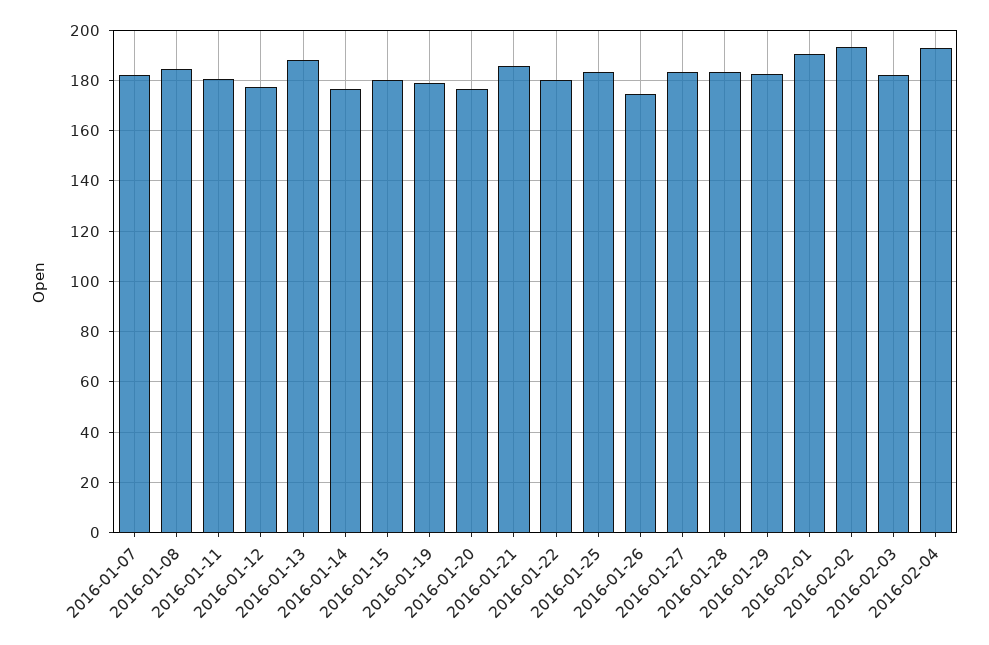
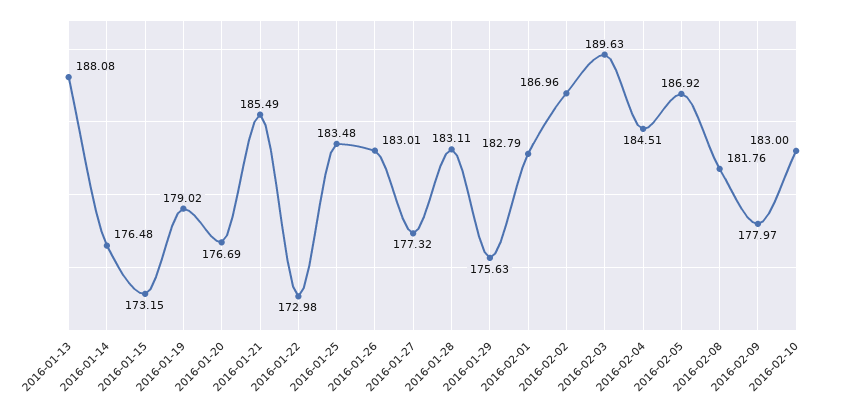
2016-01-07: 182.5 -> none
2016-01-08: 185 -> none
2016-01-11: 180 -> none
2016-01-12: 177.5 -> none
2016-01-15: 180 -> 173.15
2016-01-22: 180 -> 172.98
2016-01-26: 175 -> 183.01
2016-01-27: 182.5 -> 177.32
2016-01-29: 182.5 -> 175.63
2016-02-01: 190 -> 182.79
2016-02-02: 192.5 -> 186.96
2016-02-03: 182.5 -> 189.63
2016-02-04: 192.5 -> 184.51
2016-02-05: none -> 186.92
2016-02-08: none -> 181.76
2016-02-09: none -> 177.97
2016-02-10: none -> 183

